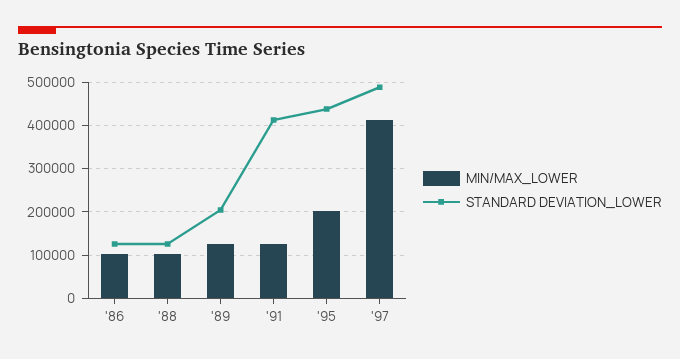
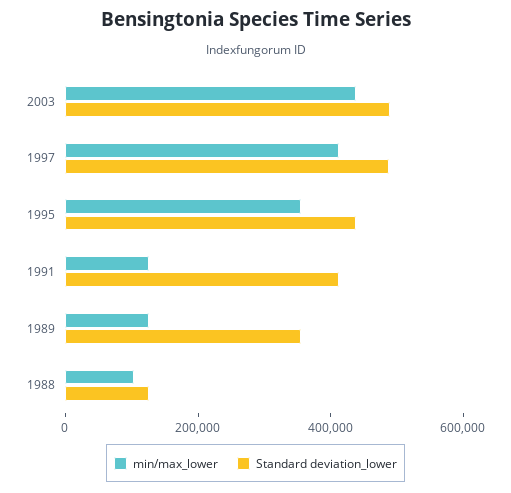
MIN/MAX_LOWER, '86: 100000 -> none
STANDARD DEVIATION_LOWER, '86: 120000 -> none
STANDARD DEVIATION_LOWER, '89: 200000 -> 350000
MIN/MAX_LOWER, '95: 200000 -> 350000
MIN/MAX_LOWER, 2003: none -> 450000
STANDARD DEVIATION_LOWER, 2003: none -> 500000

